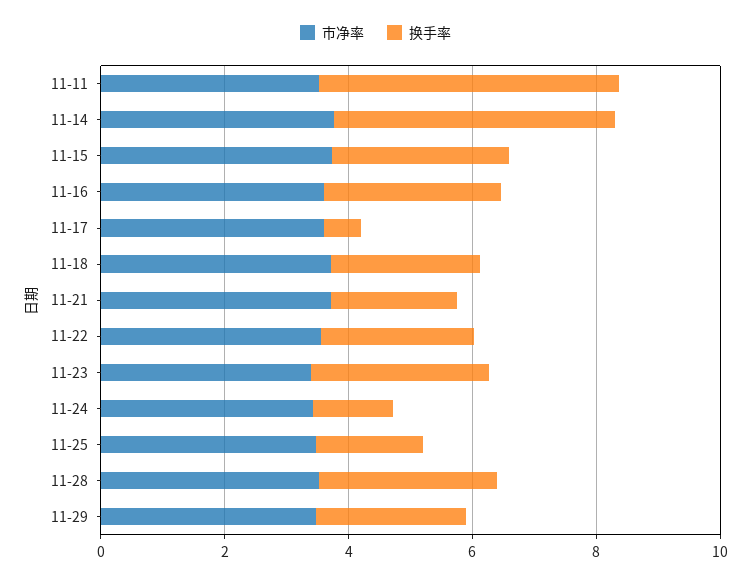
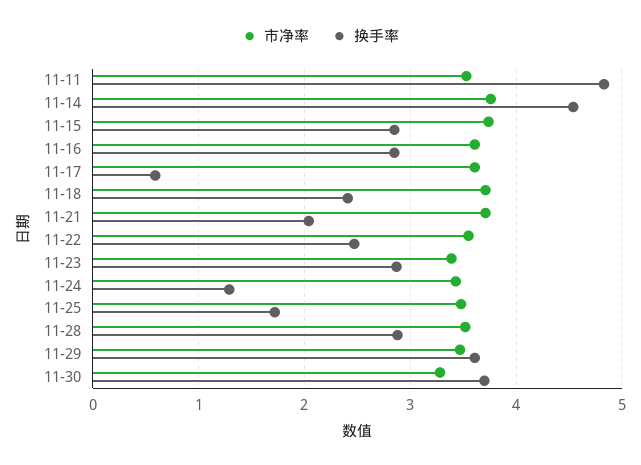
换手率, 11-29: 2.5 -> 3.6
市净率, 11-30: none -> 3.3
换手率, 11-30: none -> 3.7

